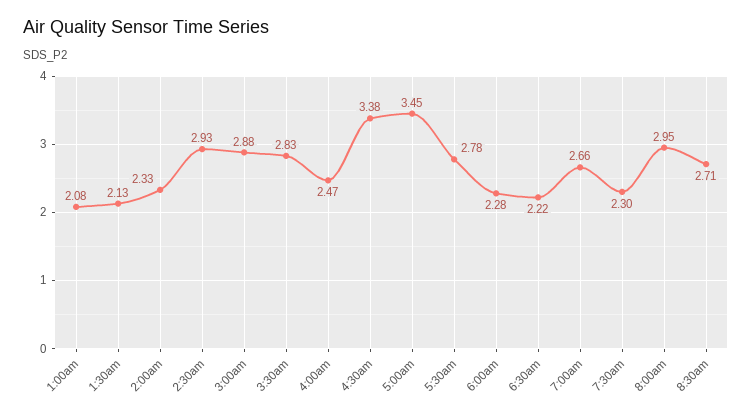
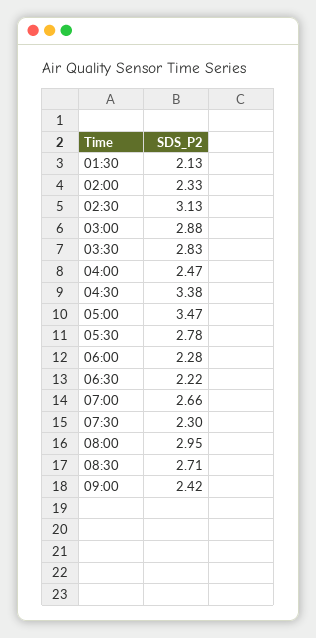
1:00am: 2.08 -> none
2:30am: 2.93 -> 3.13
5:00am: 3.45 -> 3.47
09:00: none -> 2.42

